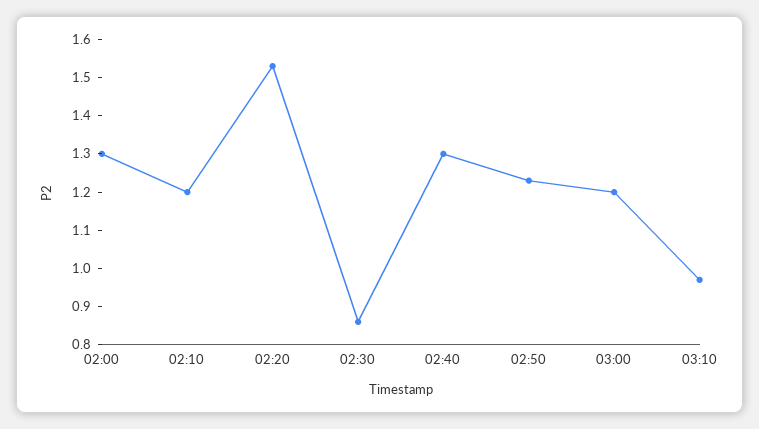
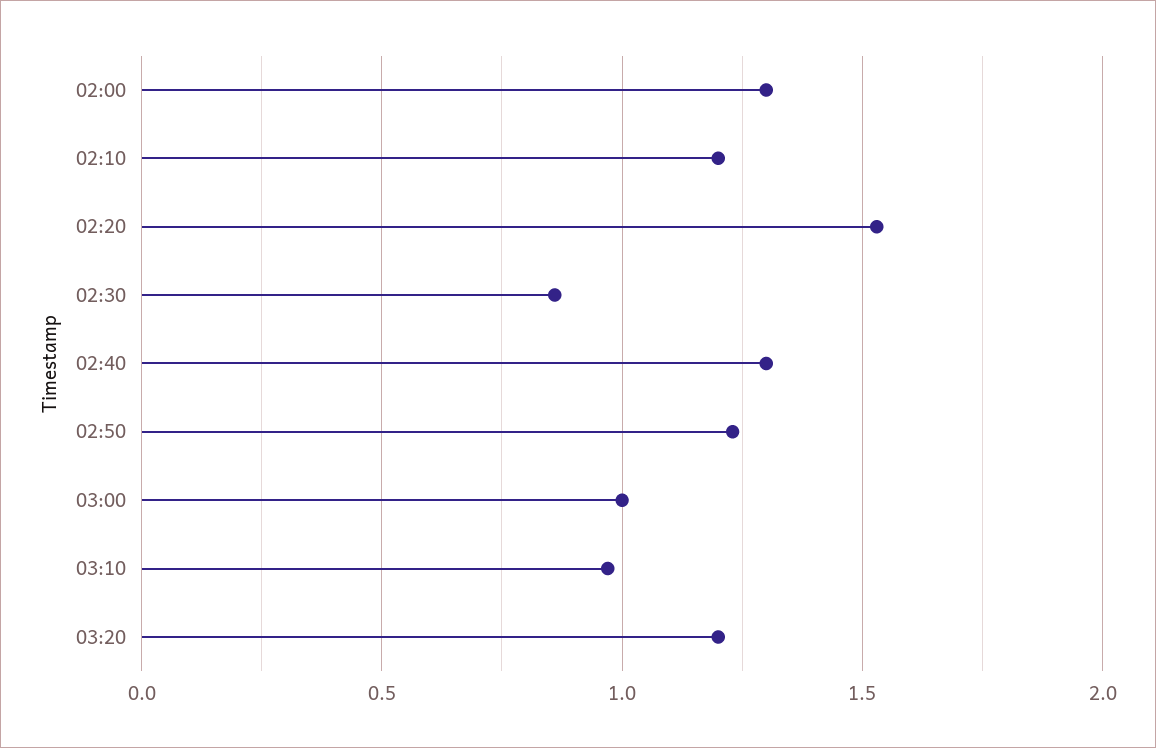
03:00: 1.2 -> 1
03:20: none -> 1.2

